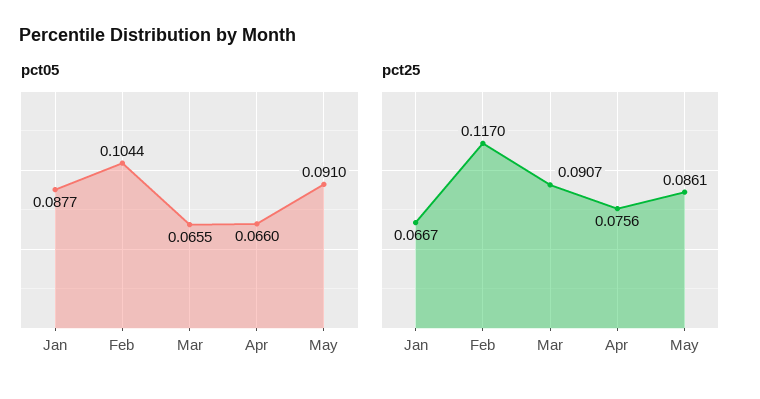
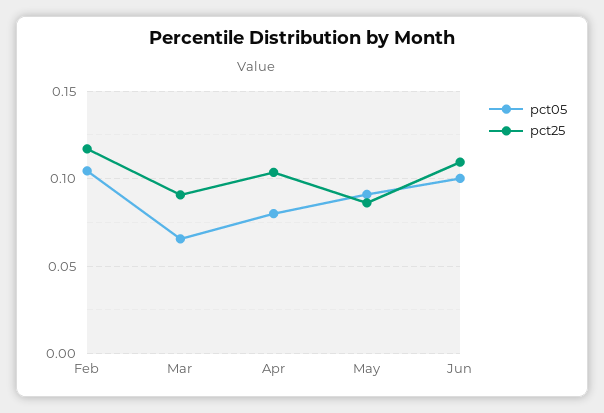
pct05, Jan: 0.0877 -> none
pct05, Apr: 0.066 -> 0.08
pct25, Jan: 0.0667 -> none
pct25, Apr: 0.0756 -> 0.105
pct05, Jun: none -> 0.1
pct25, Jun: none -> 0.11

